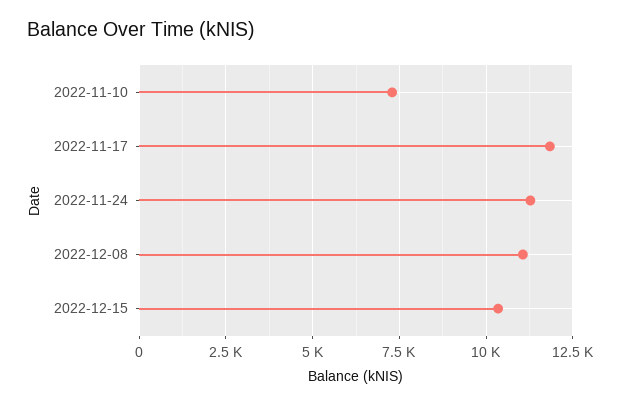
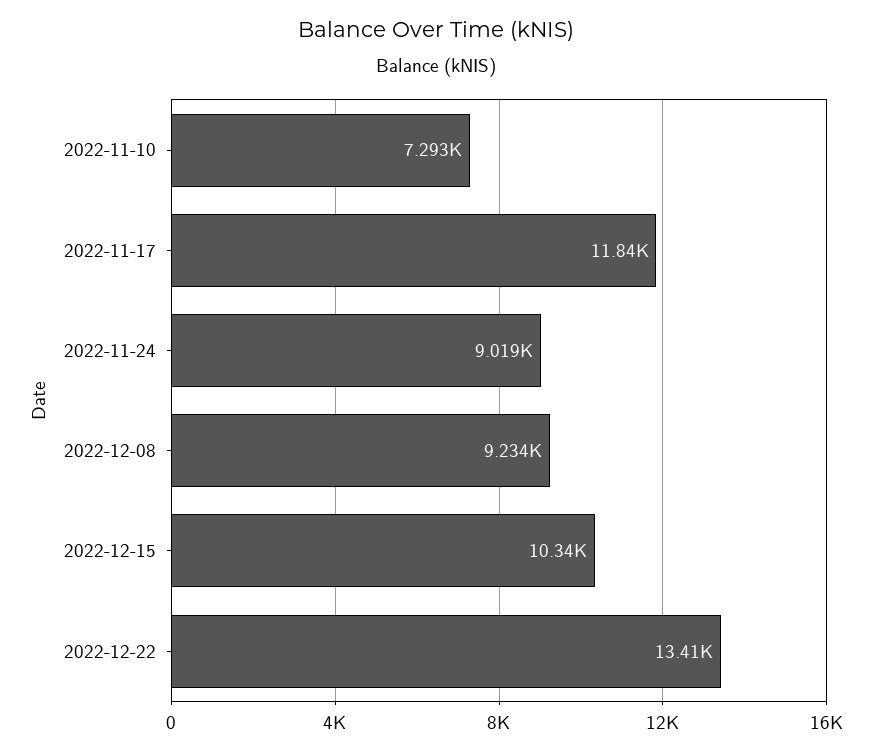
2022-11-24: 11250 -> 9019
2022-12-08: 11000 -> 9234
2022-12-22: none -> 13410

